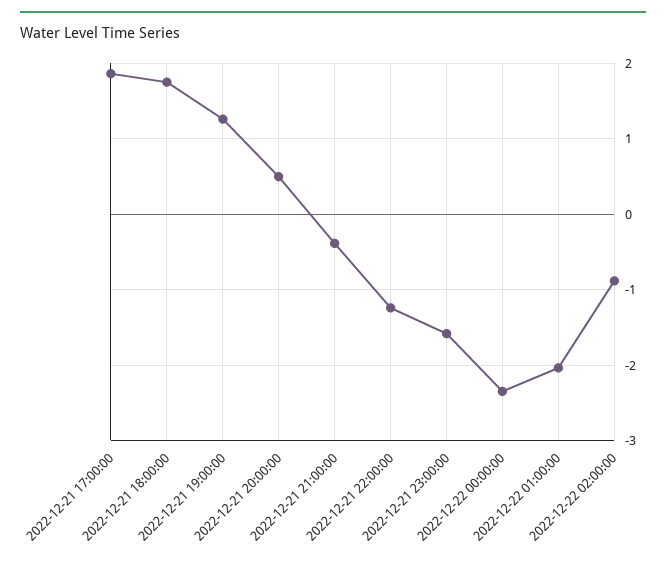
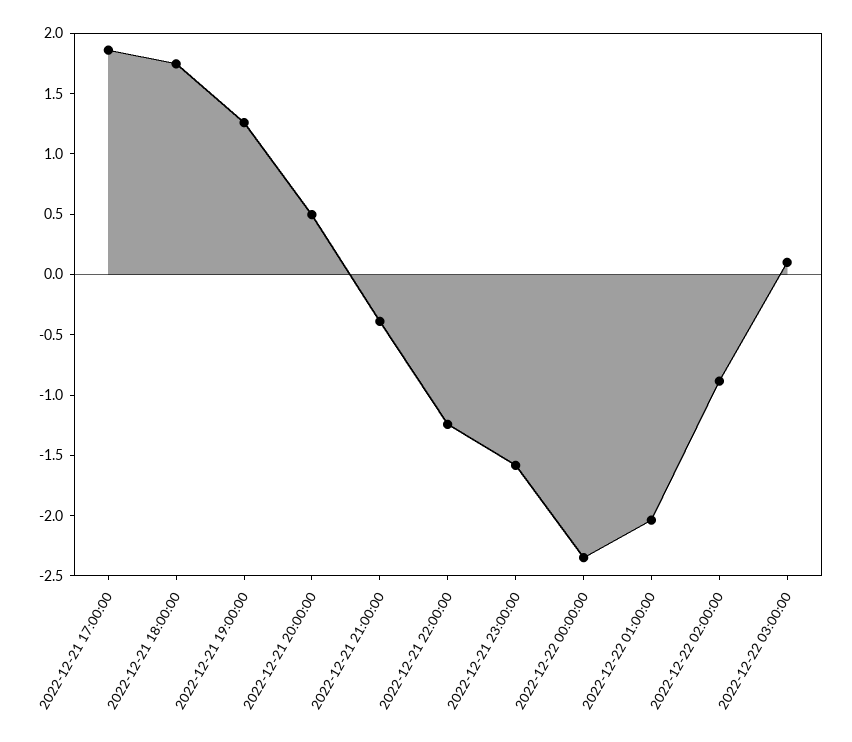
2022-12-22 03:00:00: none -> 0.1

